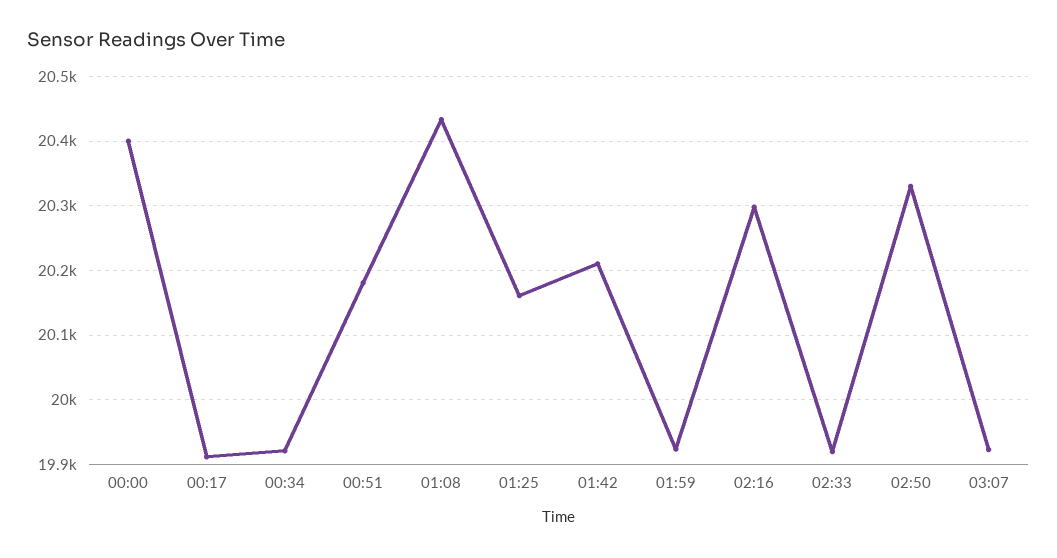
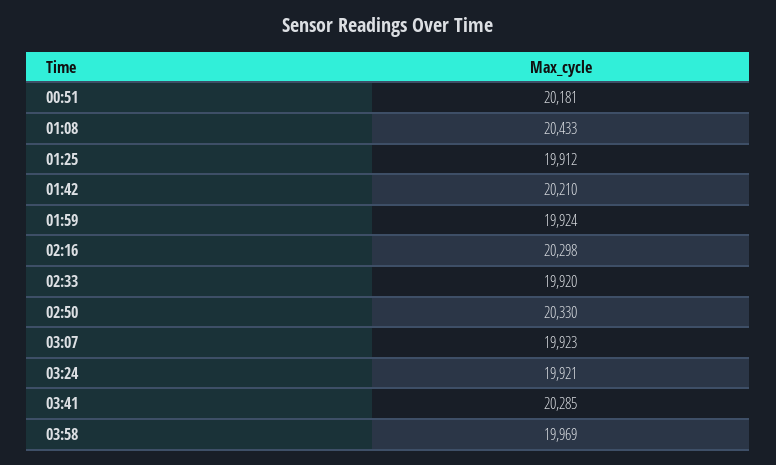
00:00: 20400 -> none
00:17: 19910 -> none
00:34: 19920 -> none
01:25: 20160 -> 19912
03:24: none -> 19921
03:41: none -> 20285
03:58: none -> 19969

